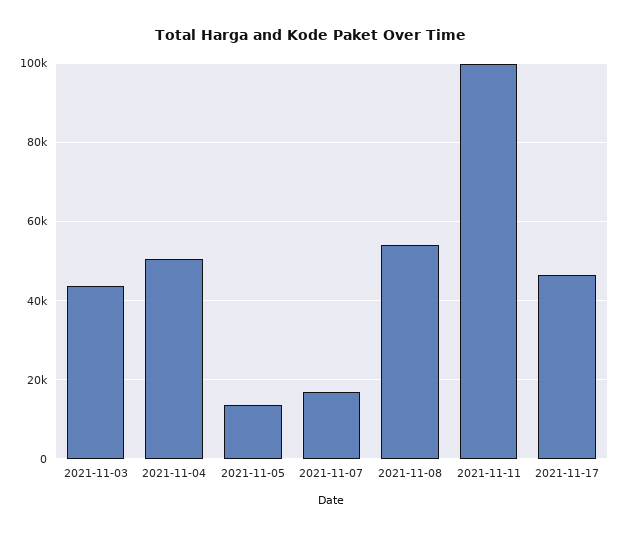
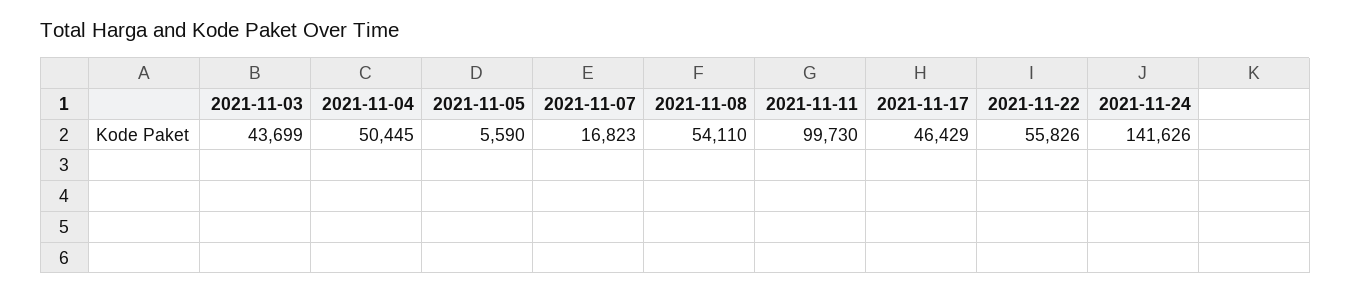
2021-11-05: 14000 -> 5590
2021-11-22: none -> 55826
2021-11-24: none -> 141626

